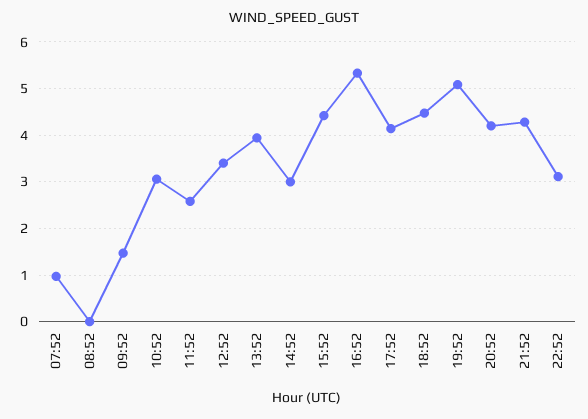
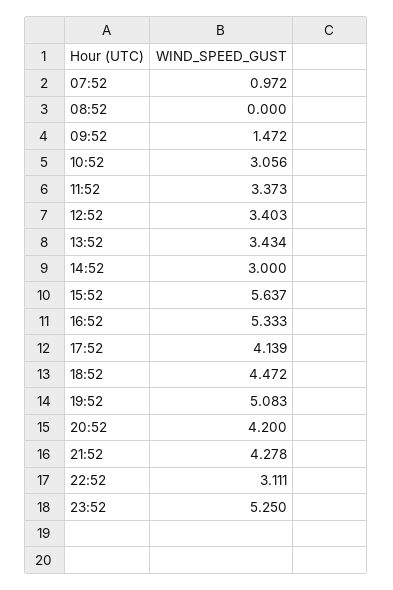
11:52: 2.6 -> 3.373
13:52: 4 -> 3.434
15:52: 4.4 -> 5.637
23:52: none -> 5.25

